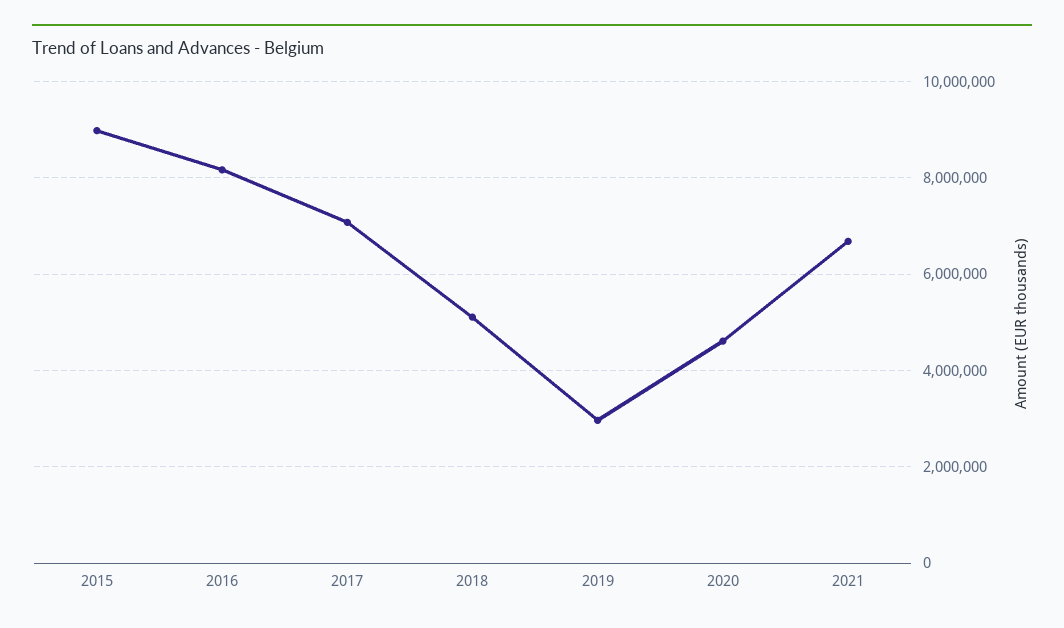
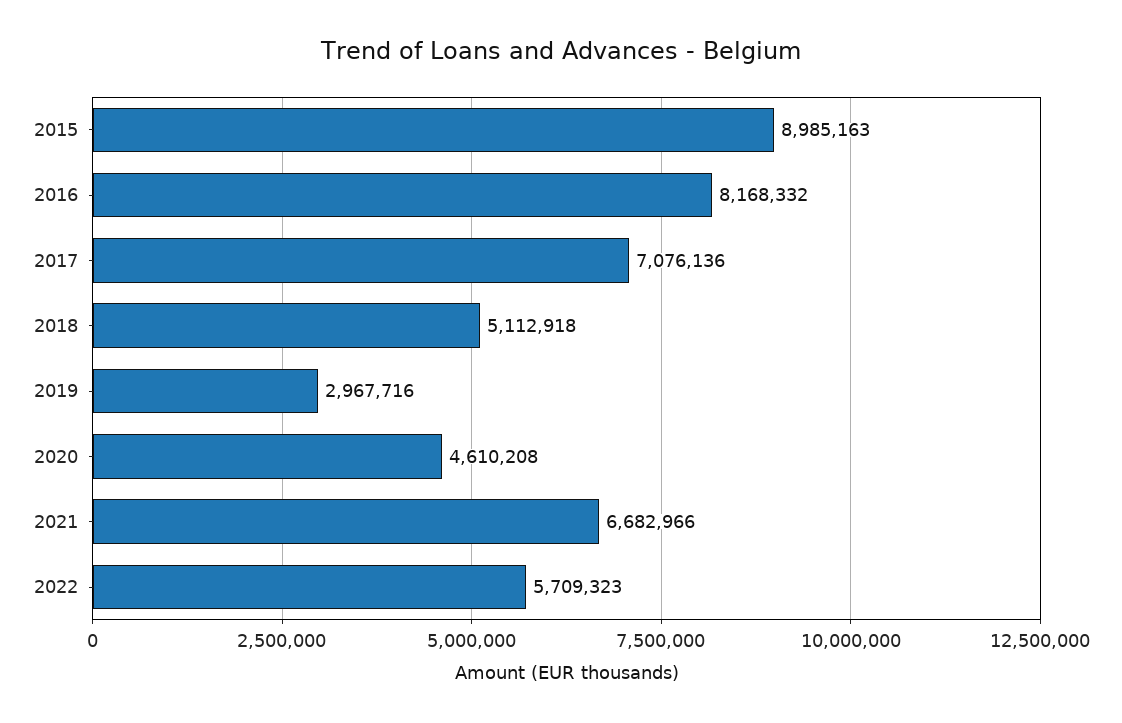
2022: none -> 5709323

